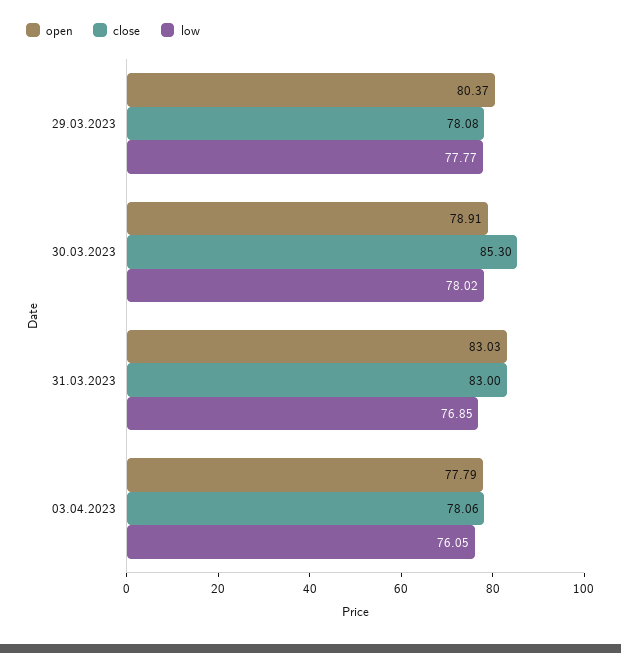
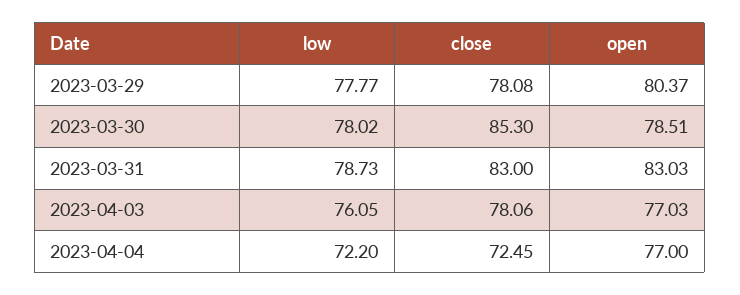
open, 30.03.2023: 78.91 -> 78.51
low, 31.03.2023: 76.85 -> 78.73
open, 03.04.2023: 77.79 -> 77.03
low, 2023-04-04: none -> 72.2
close, 2023-04-04: none -> 72.45
open, 2023-04-04: none -> 77

